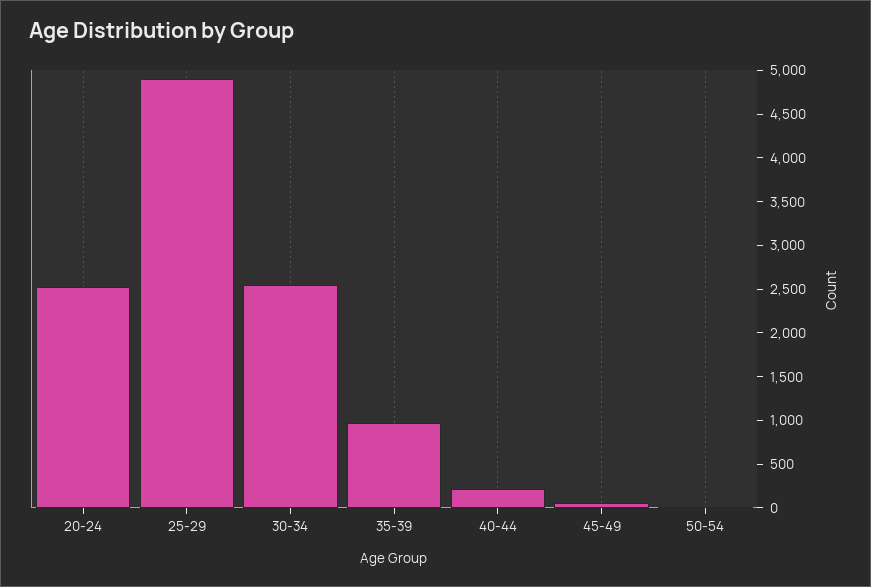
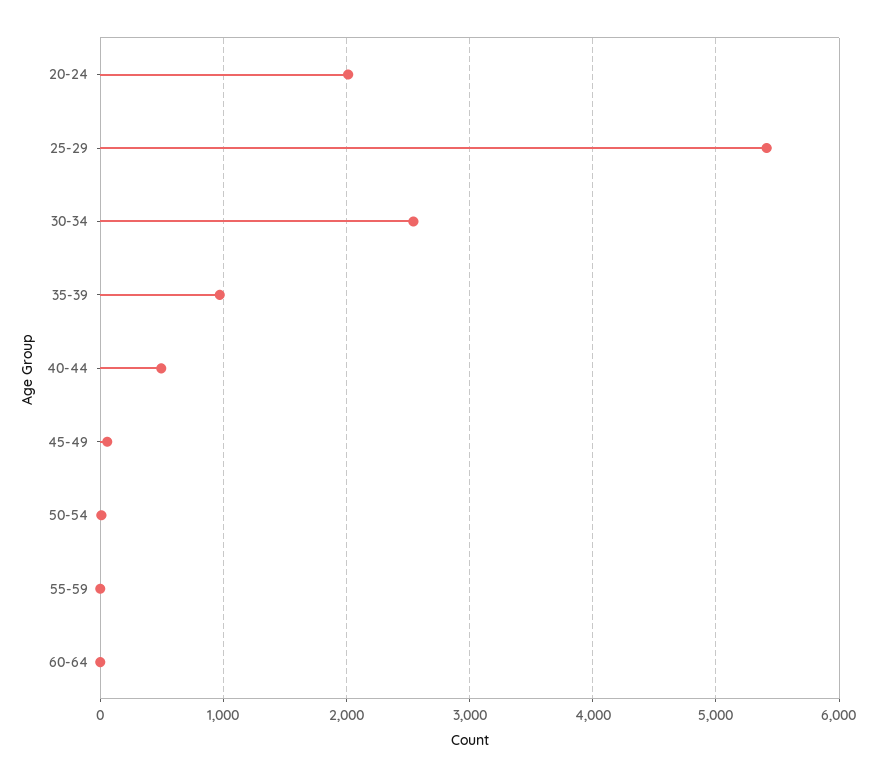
20-24: 2500 -> 2000
25-29: 4900 -> 5400
40-44: 200 -> 500
55-59: none -> 0
60-64: none -> 0

